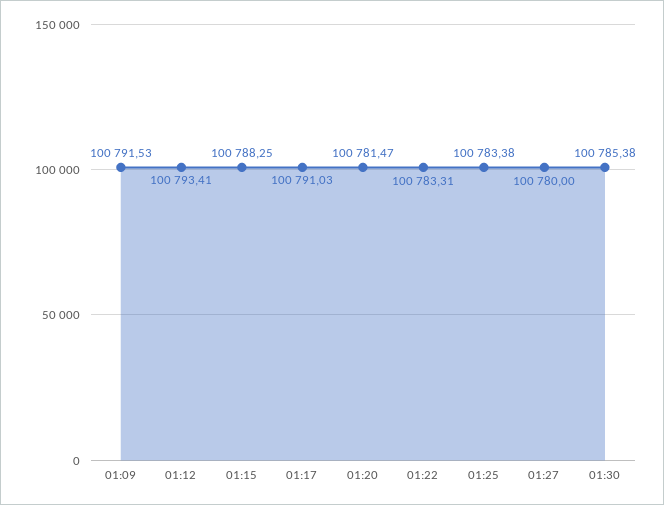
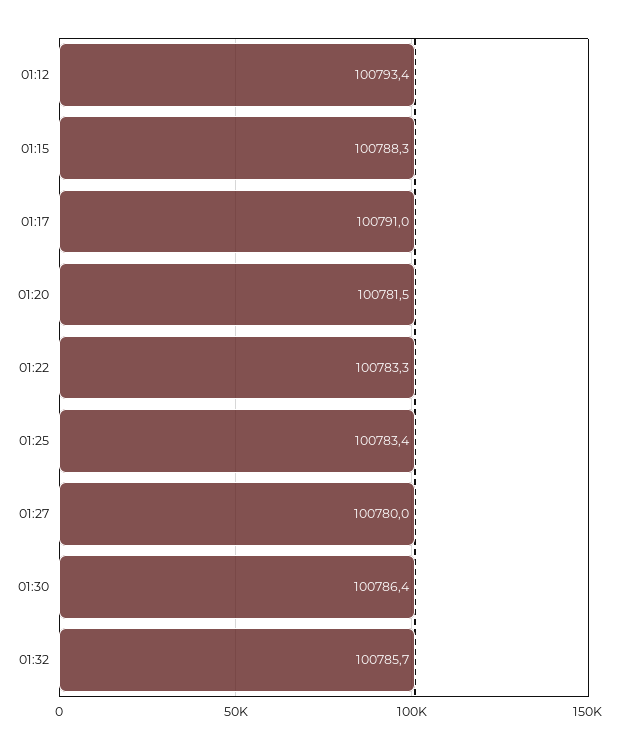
01:09: 100791.53 -> none
01:30: 100785.38 -> 100786.4
01:32: none -> 100785.7

